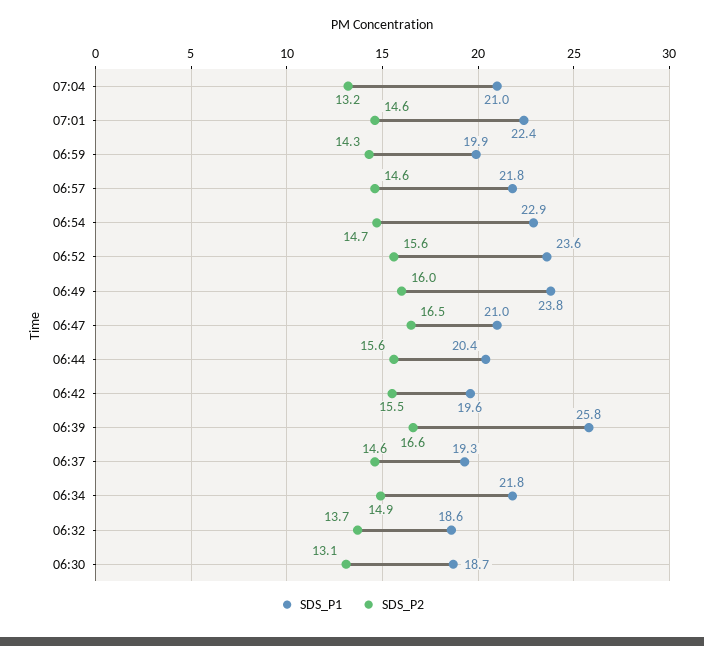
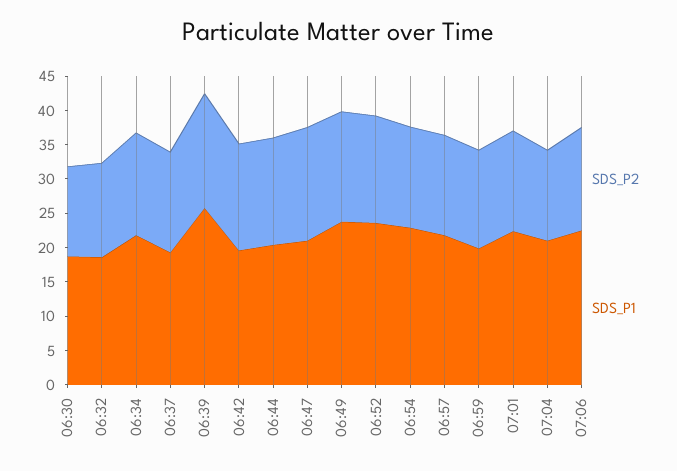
SDS_P2, 07:06: none -> 15
SDS_P1, 07:06: none -> 22.5

